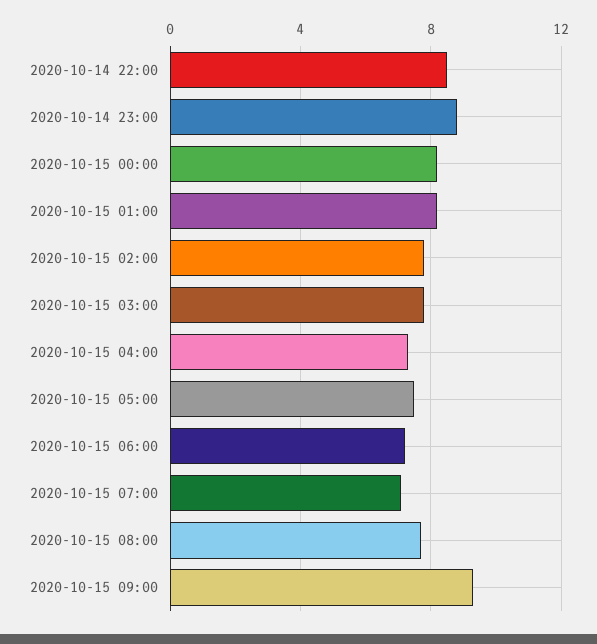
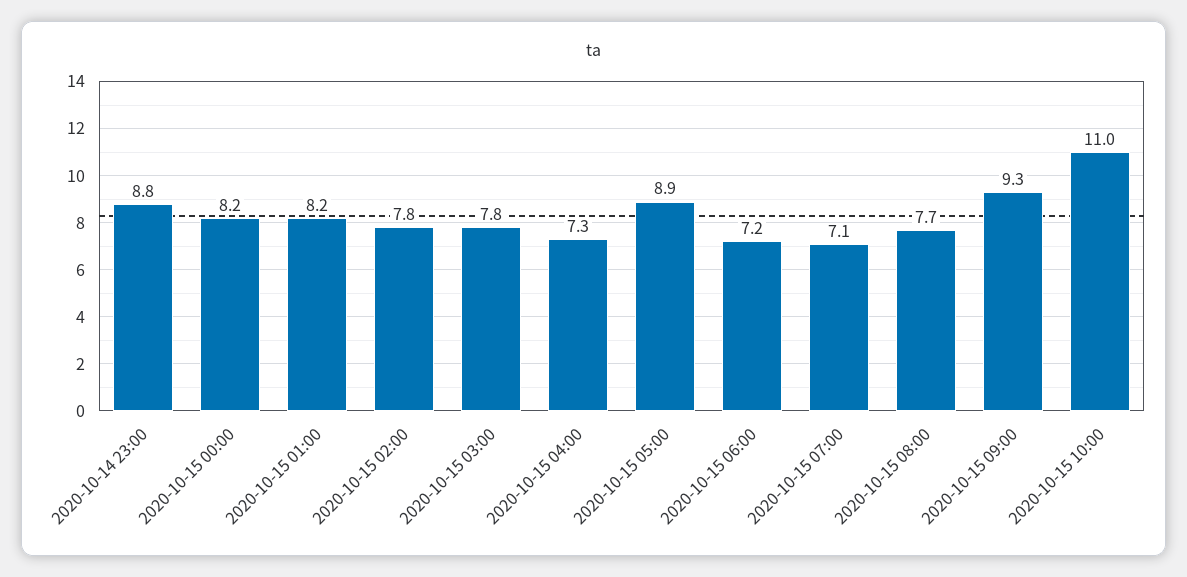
2020-10-14 22:00: 8.5 -> none
2020-10-15 05:00: 7.5 -> 8.9
2020-10-15 10:00: none -> 11

